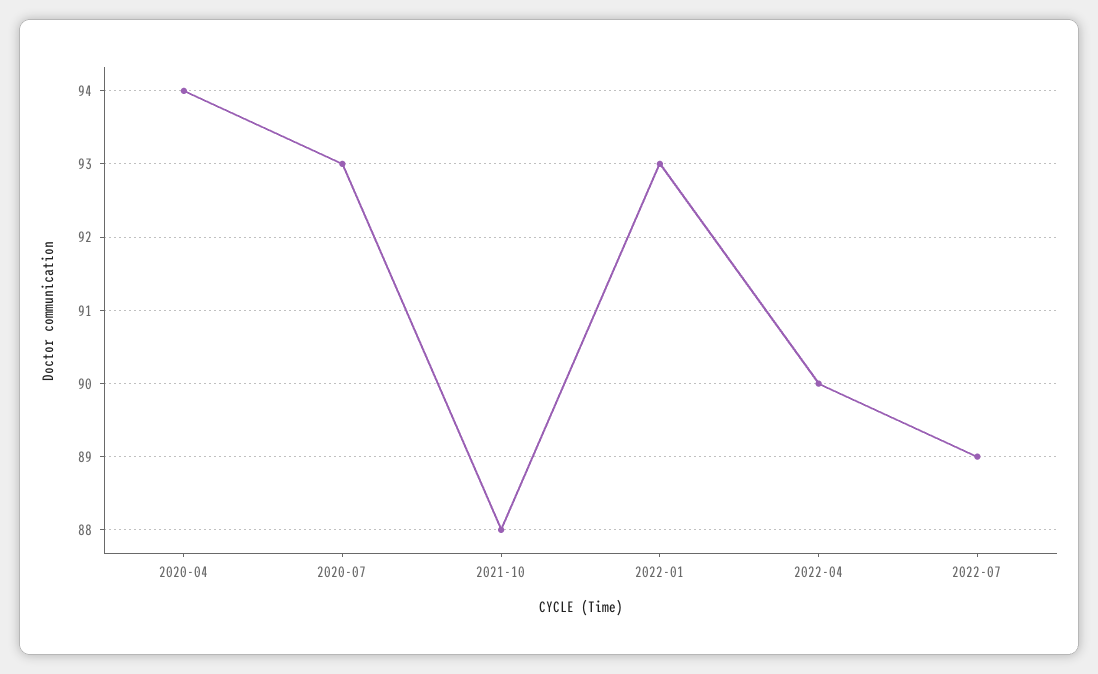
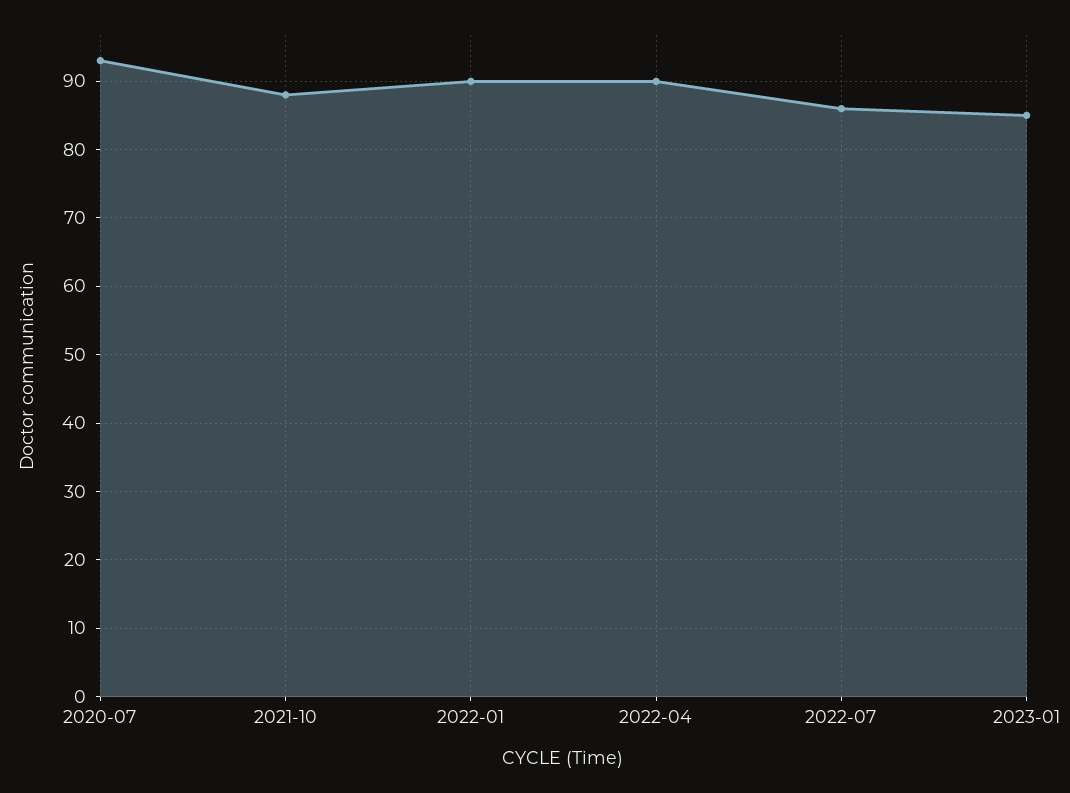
2020-04: 94 -> none
2022-01: 93 -> 90
2022-07: 89 -> 86
2023-01: none -> 85

